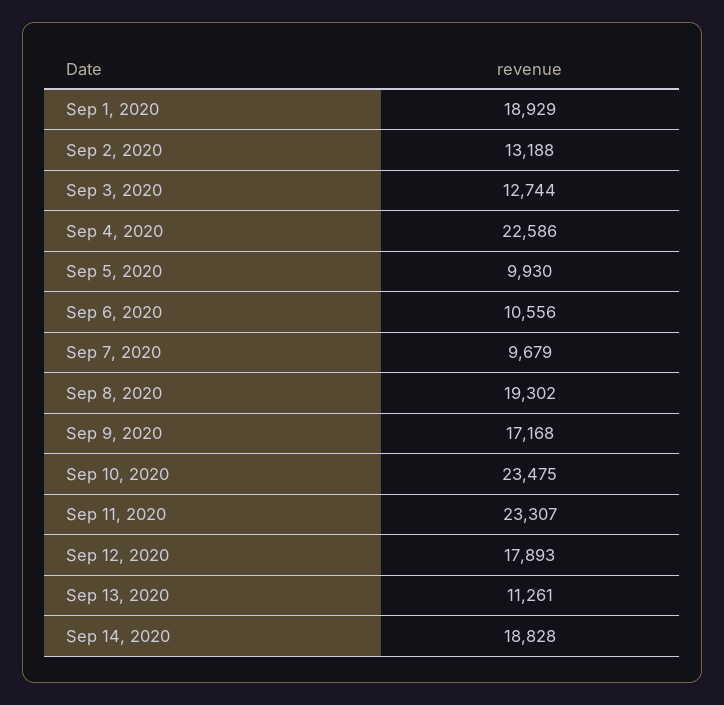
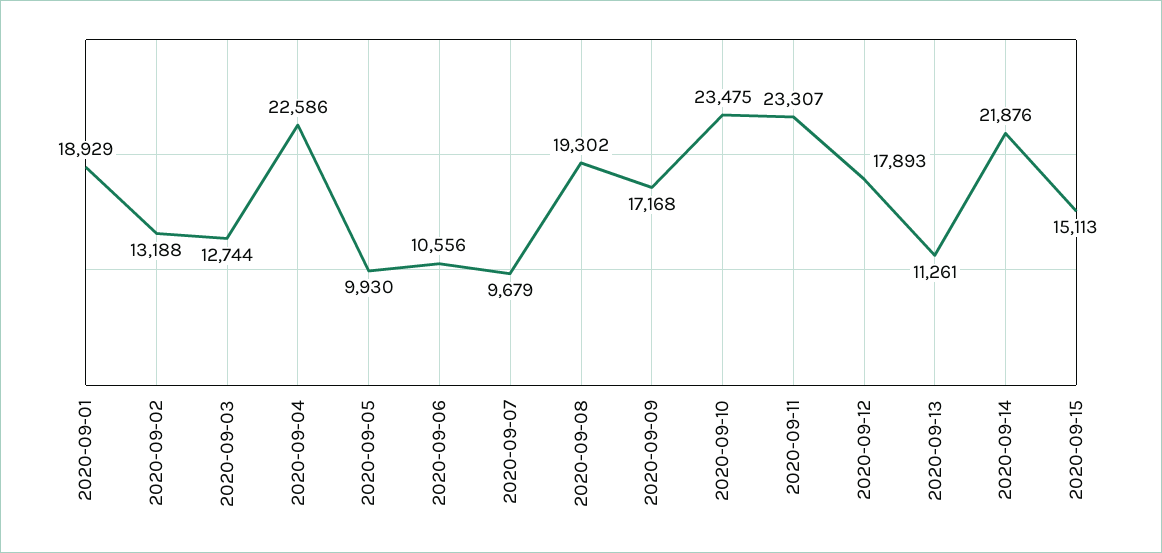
Sep 14, 2020: 18828 -> 21876
2020-09-15: none -> 15113

